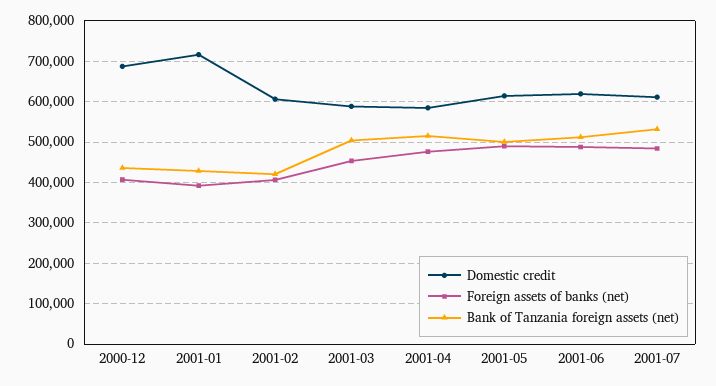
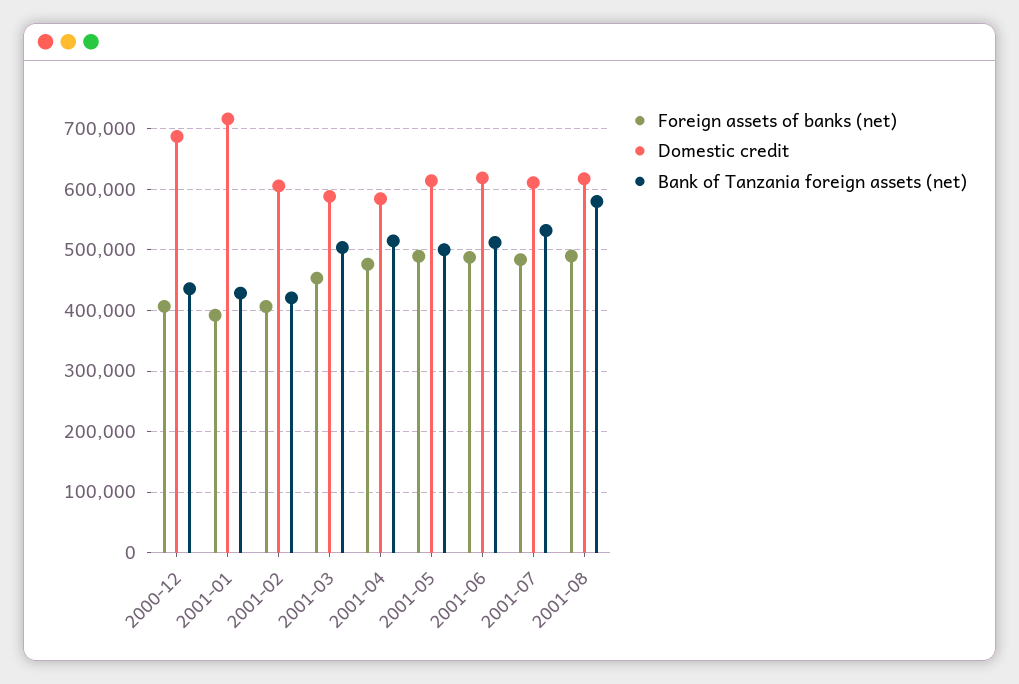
Foreign assets of banks (net), 2001-08: none -> 490000
Domestic credit, 2001-08: none -> 620000
Bank of Tanzania foreign assets (net), 2001-08: none -> 580000

